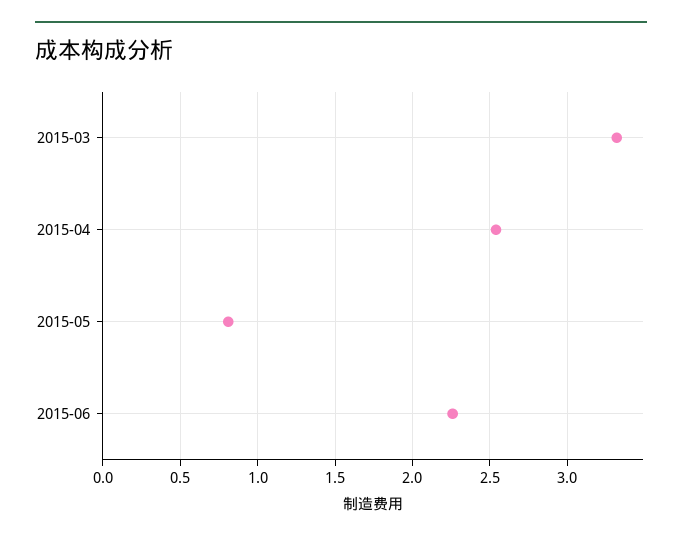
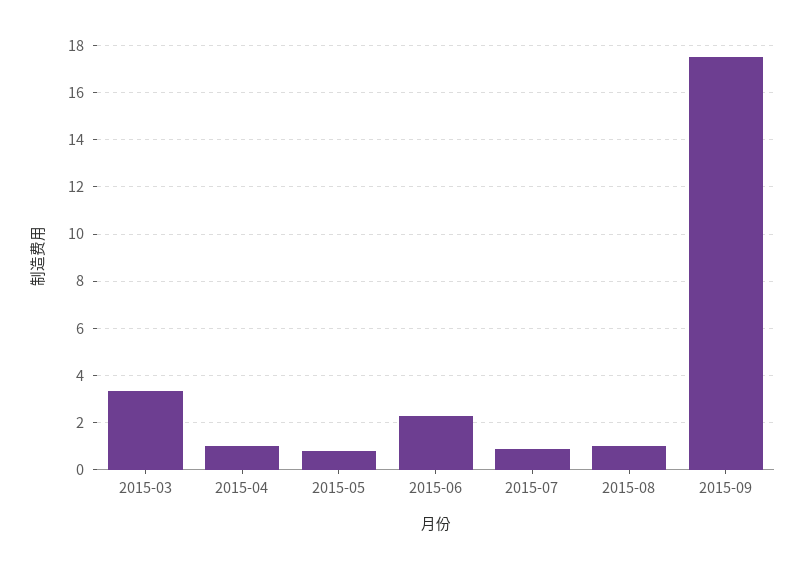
2015-04: 2.55 -> 1
2015-07: none -> 1
2015-08: none -> 1
2015-09: none -> 17.5

